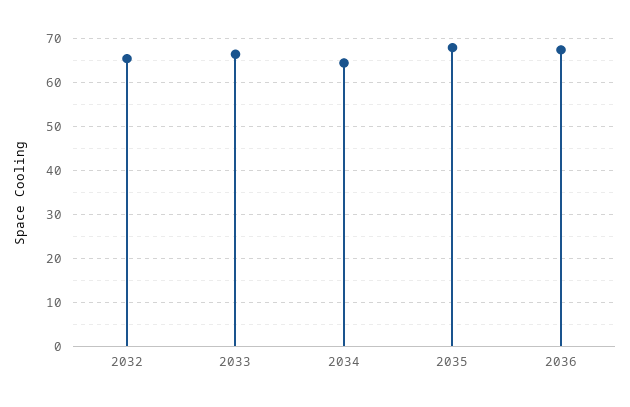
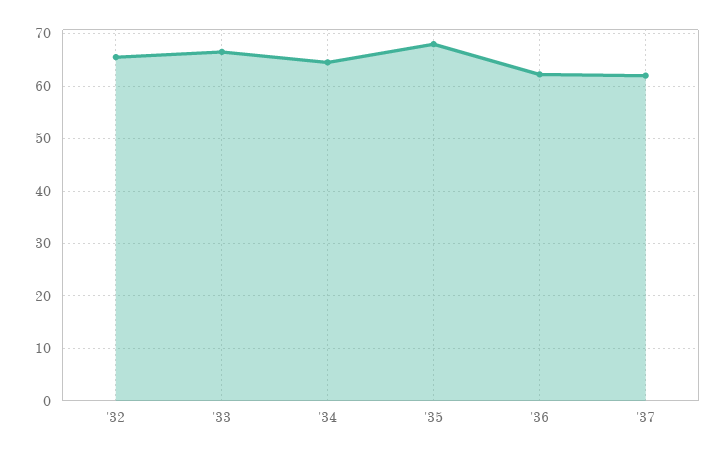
2036: 68 -> 62
'37: none -> 62

